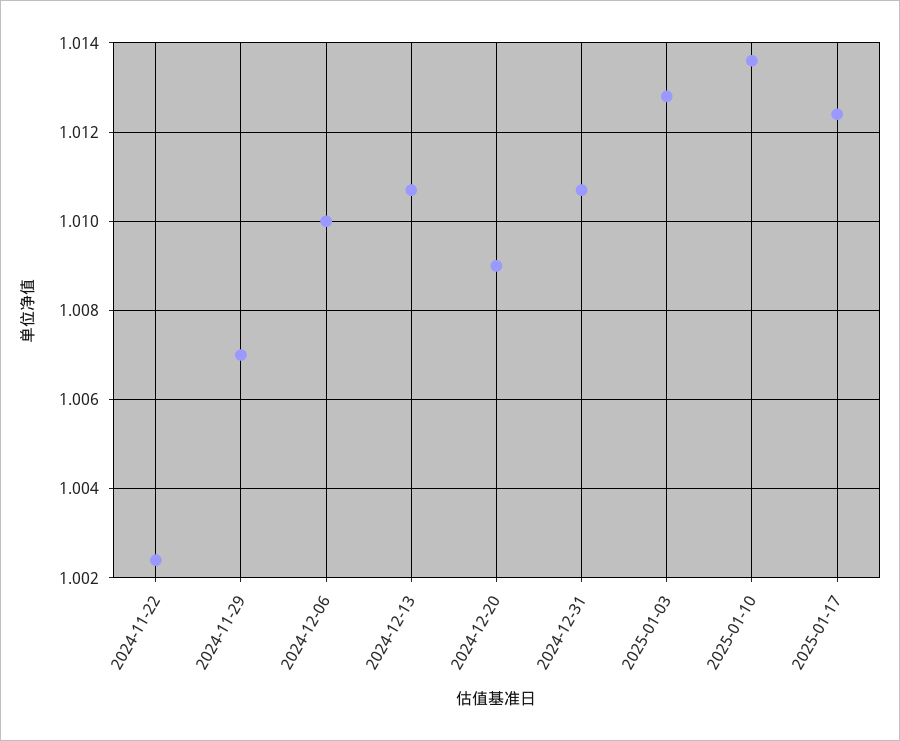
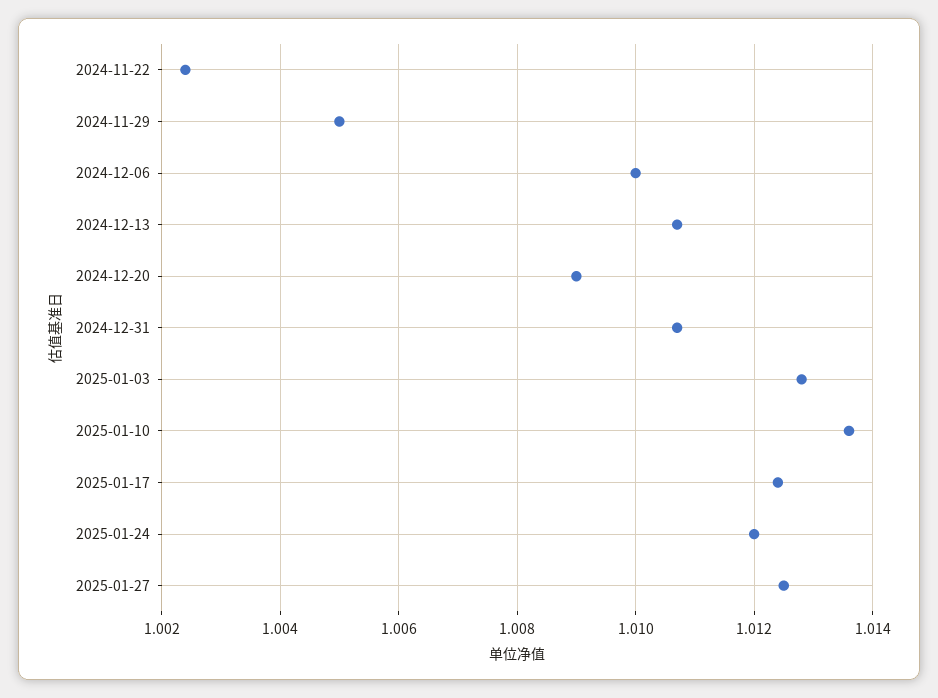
2024-11-29: 1.007 -> 1.005
2025-01-24: none -> 1.012
2025-01-27: none -> 1.0125

